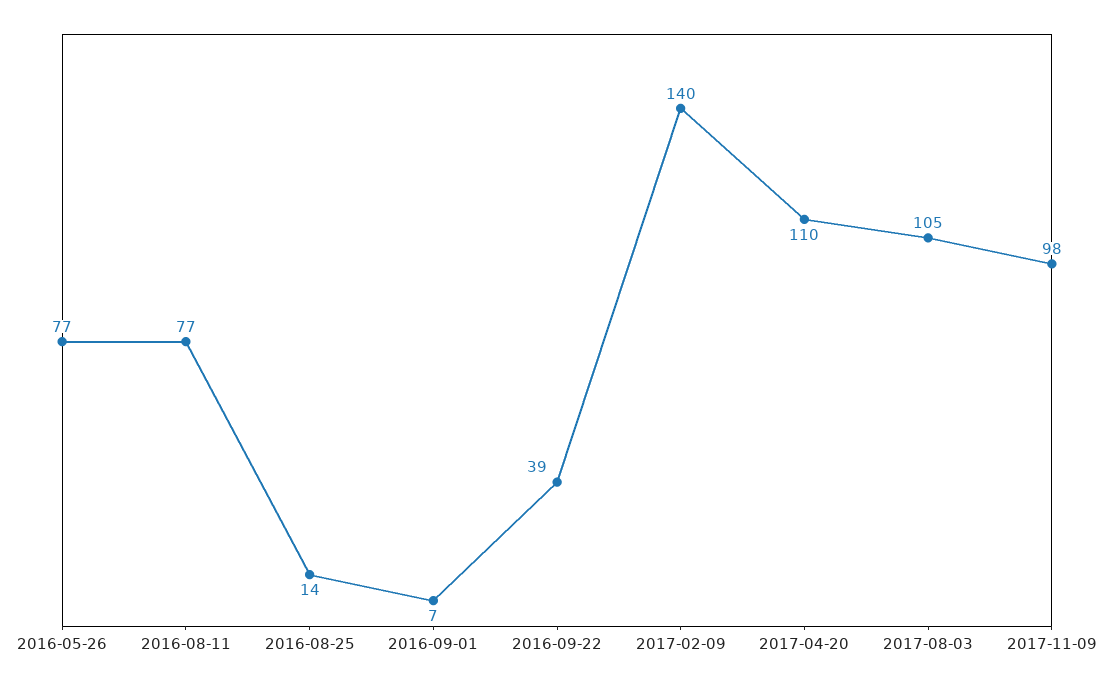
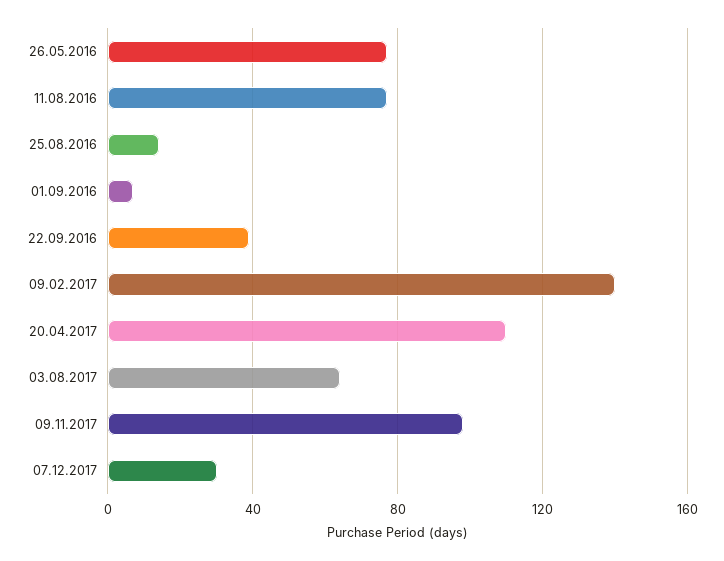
2017-08-03: 105 -> 65
07.12.2017: none -> 30

